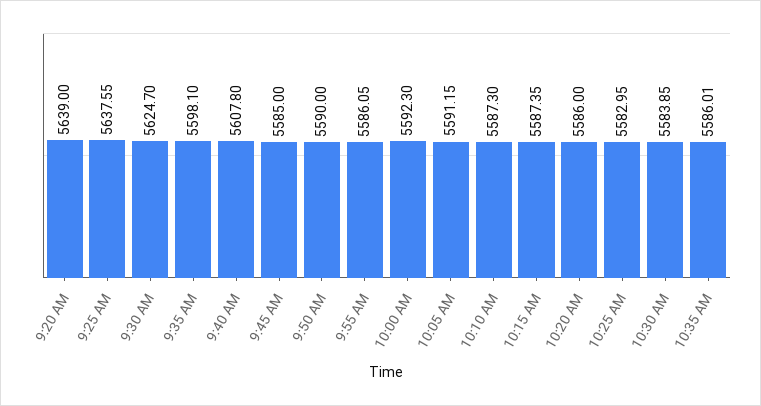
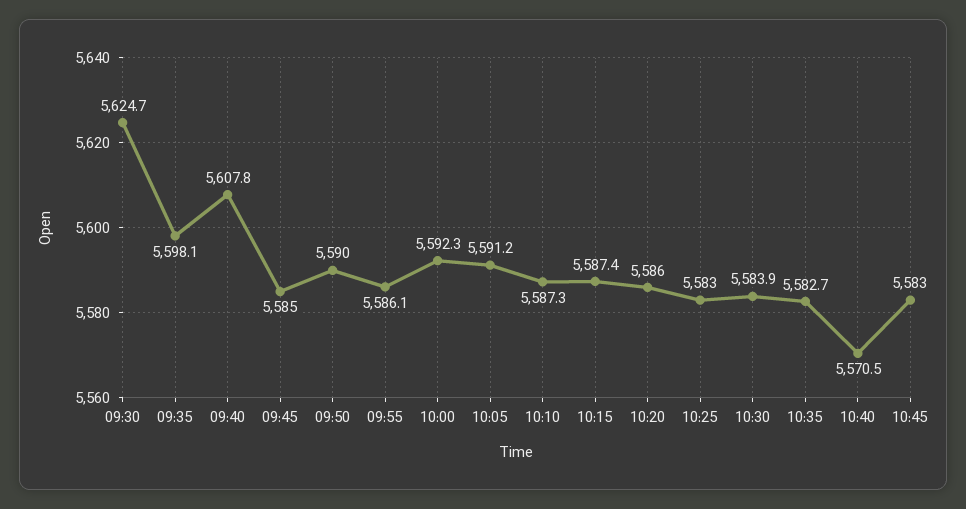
9:20 AM: 5639 -> none
9:25 AM: 5637.55 -> none
10:35 AM: 5586.01 -> 5582.7
10:40: none -> 5570.5
10:45: none -> 5583

